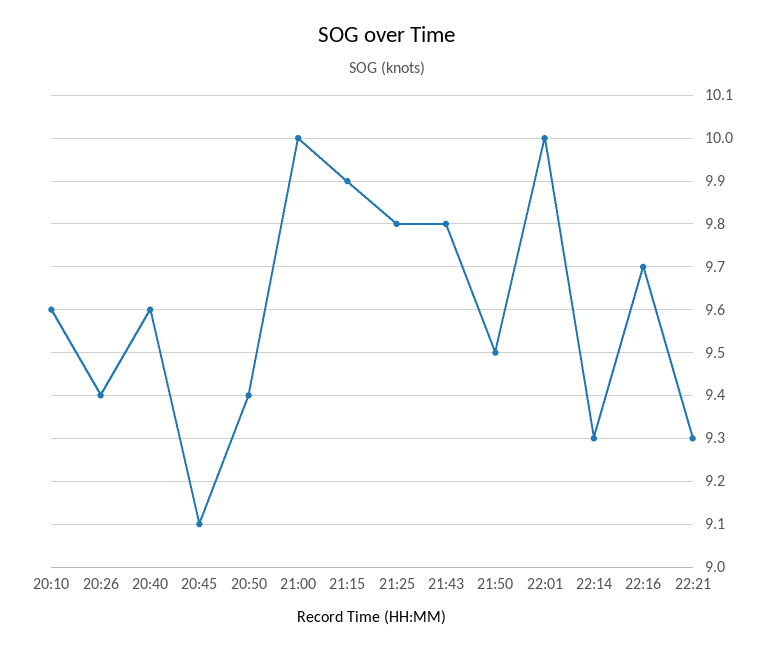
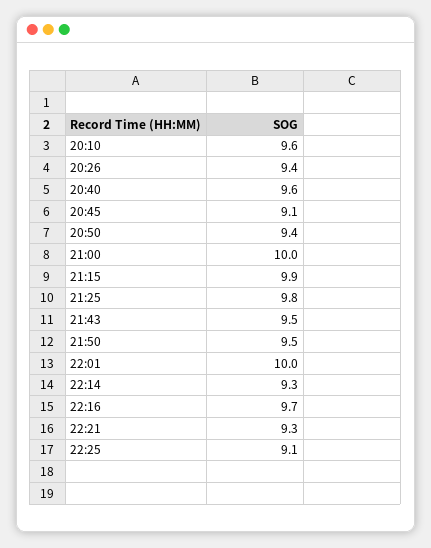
21:43: 9.8 -> 9.5
22:25: none -> 9.1

